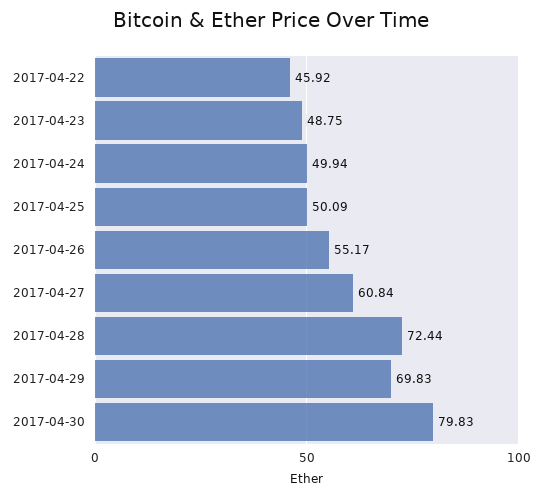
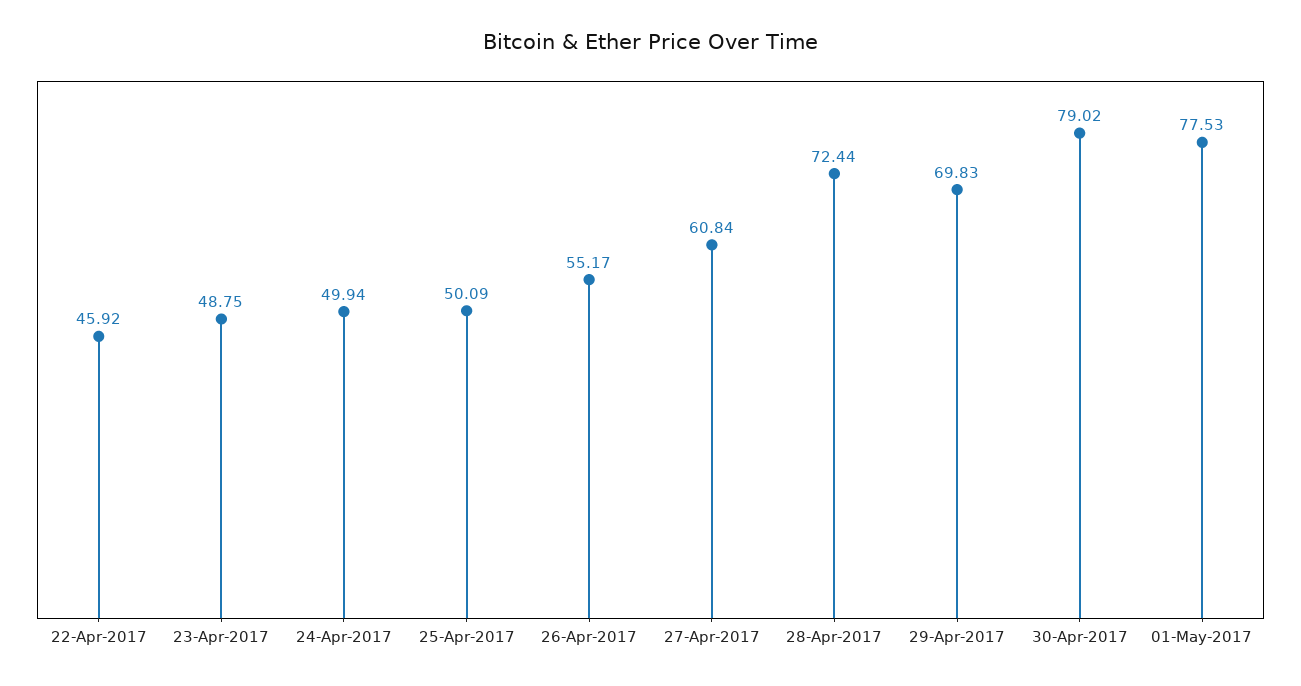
2017-04-30: 79.83 -> 79.02
01-May-2017: none -> 77.53

